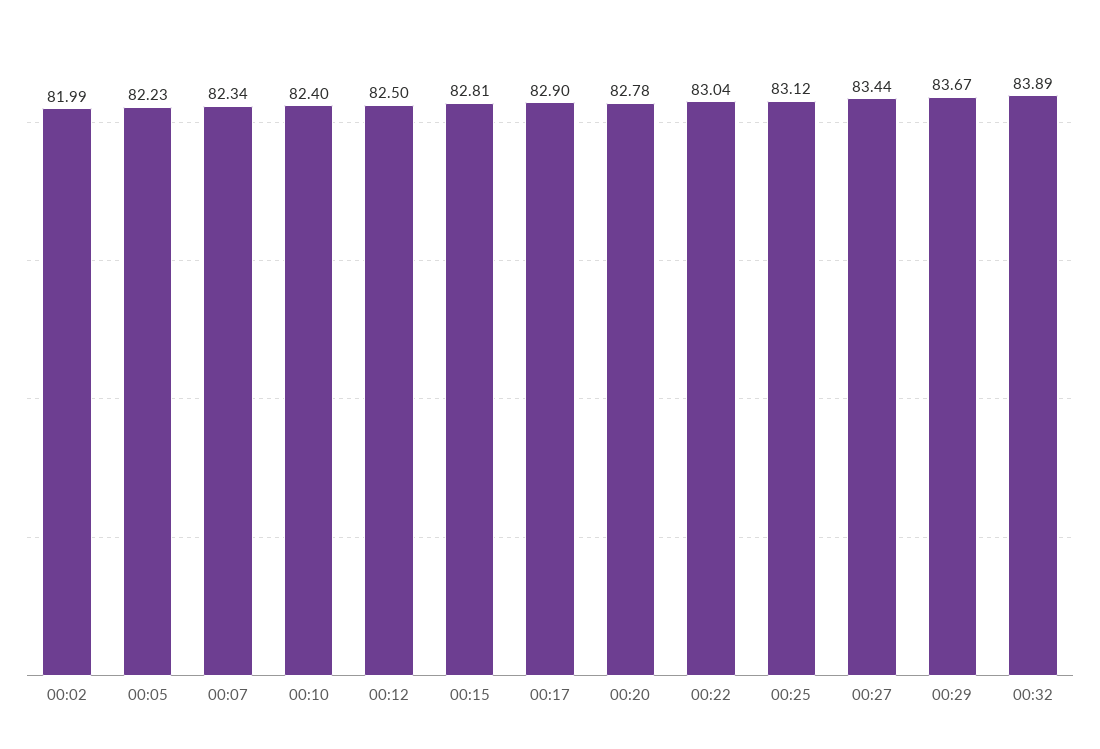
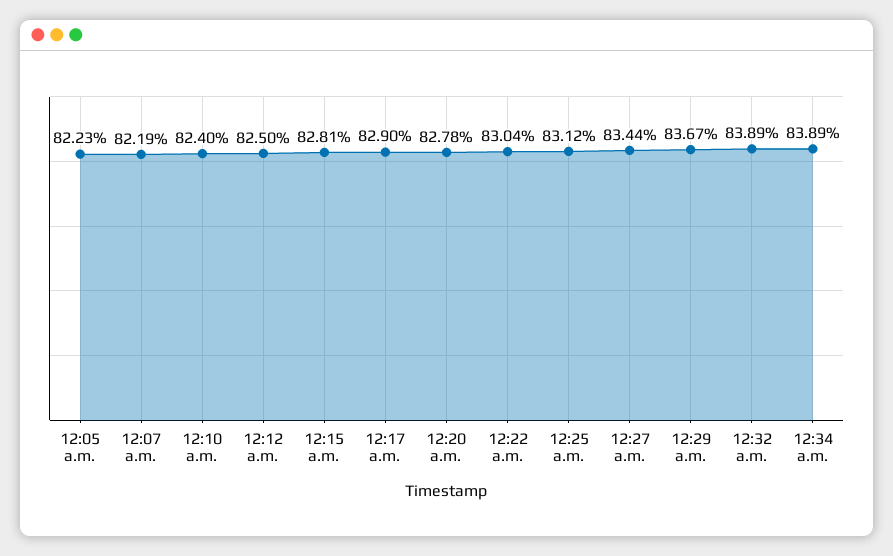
00:02: 81.99 -> none
00:07: 82.34 -> 82.19
12:34 a.m.: none -> 83.89

